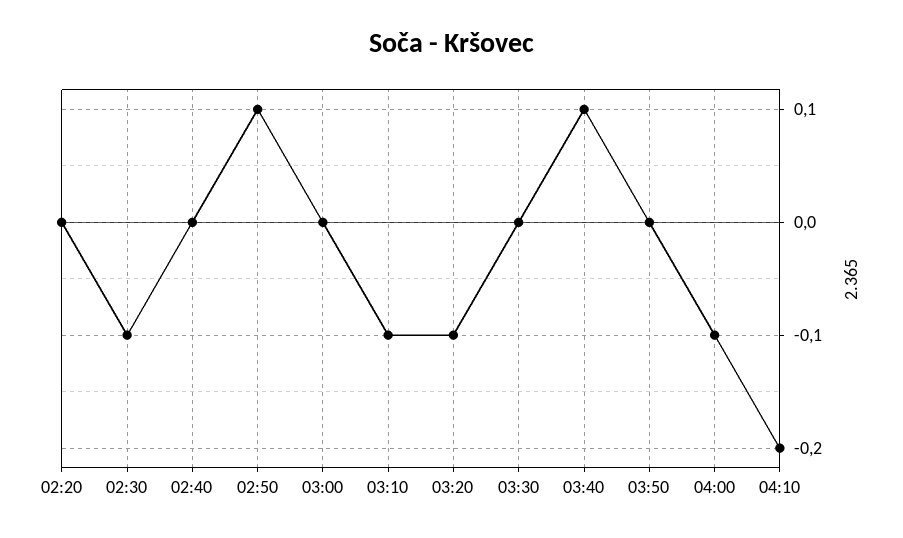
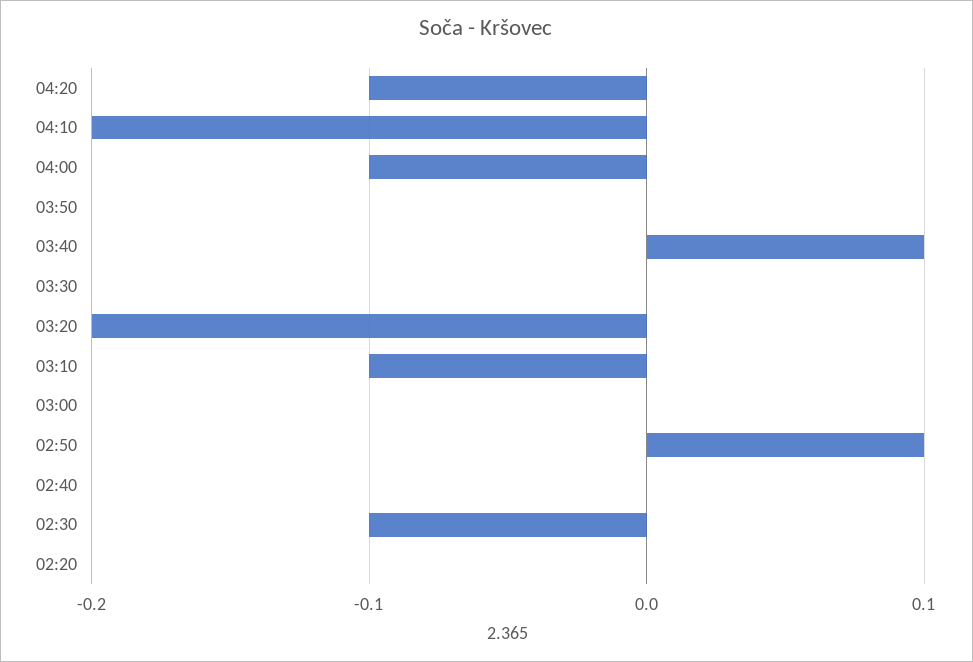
03:20: -0.1 -> -0.2
04:20: none -> -0.1

